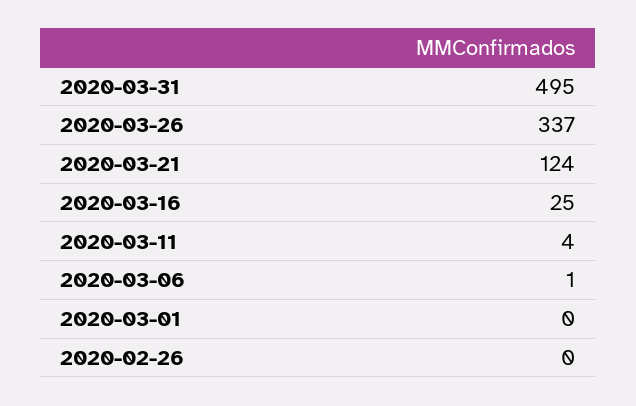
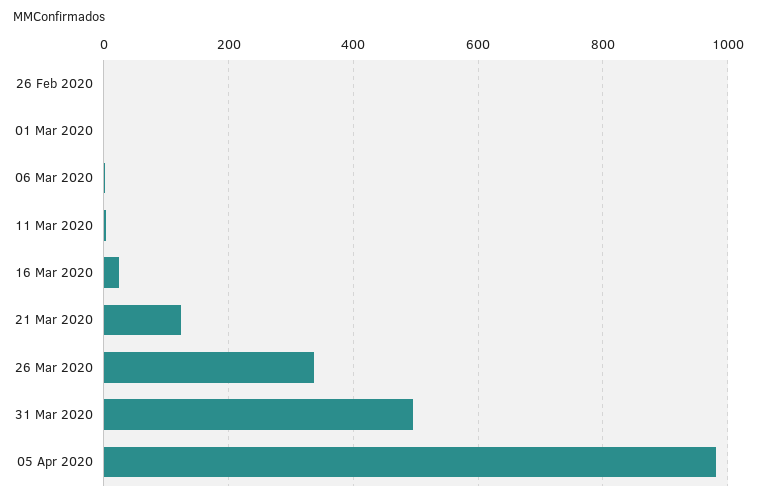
05 Apr 2020: none -> 980

